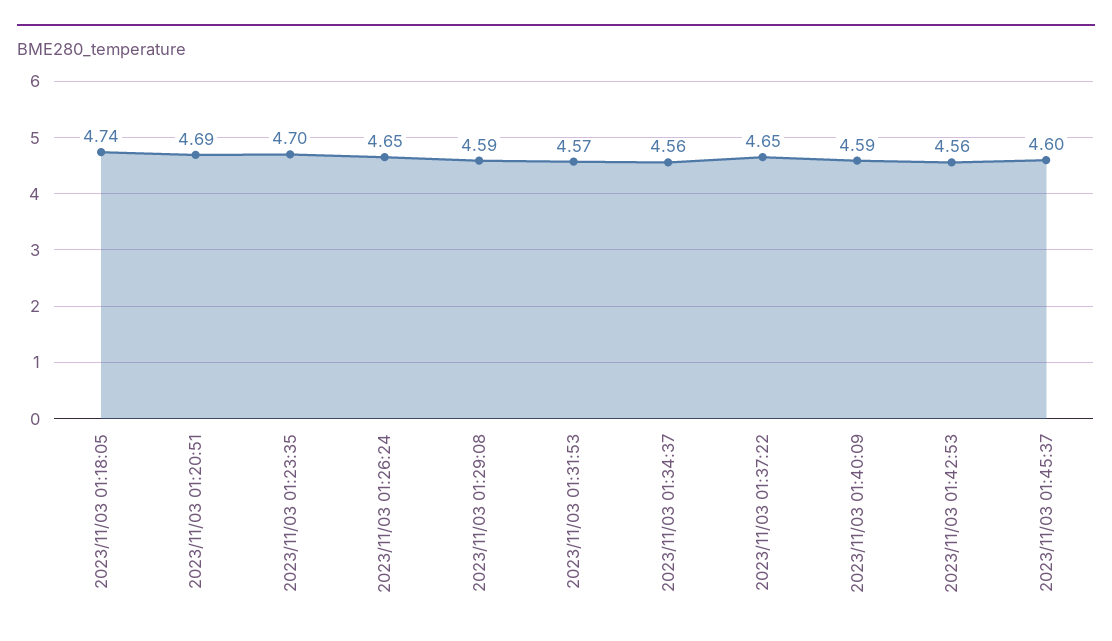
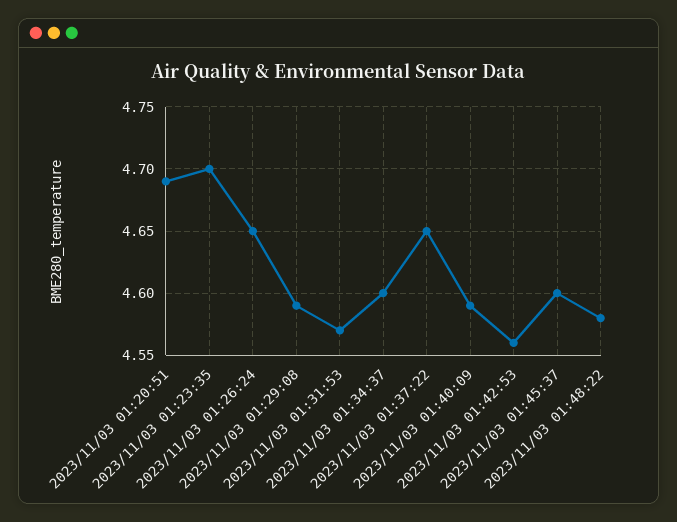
2023/11/03 01:18:05: 4.74 -> none
2023/11/03 01:34:37: 4.56 -> 4.6
2023/11/03 01:48:22: none -> 4.58

